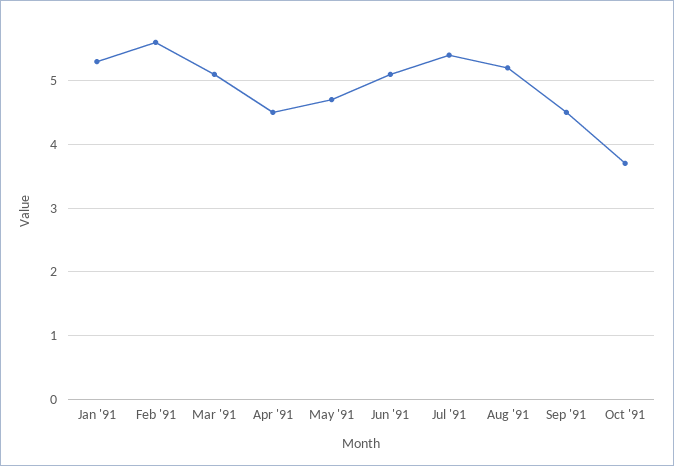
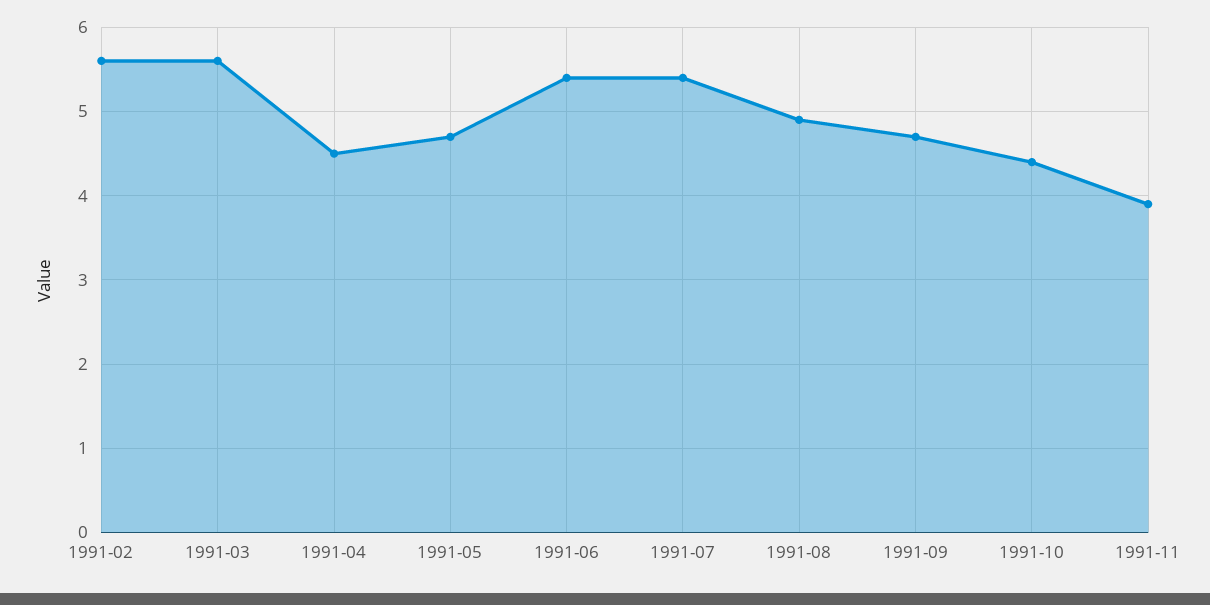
Jan '91: 5.3 -> none
Mar '91: 5.1 -> 5.6
Jun '91: 5.1 -> 5.4
Aug '91: 5.2 -> 4.9
Sep '91: 4.5 -> 4.7
Oct '91: 3.7 -> 4.4
1991-11: none -> 3.9

